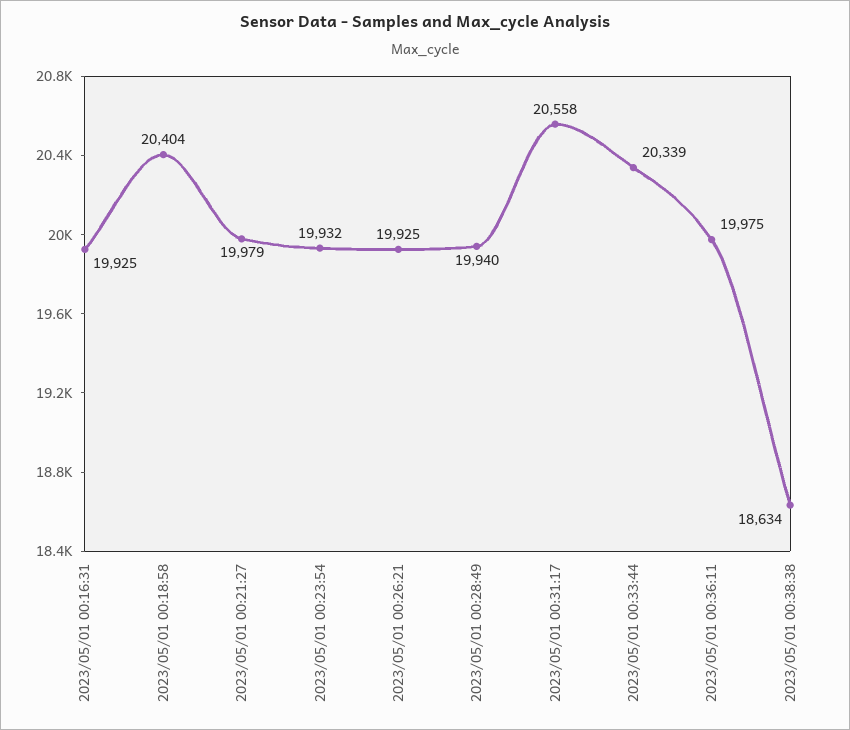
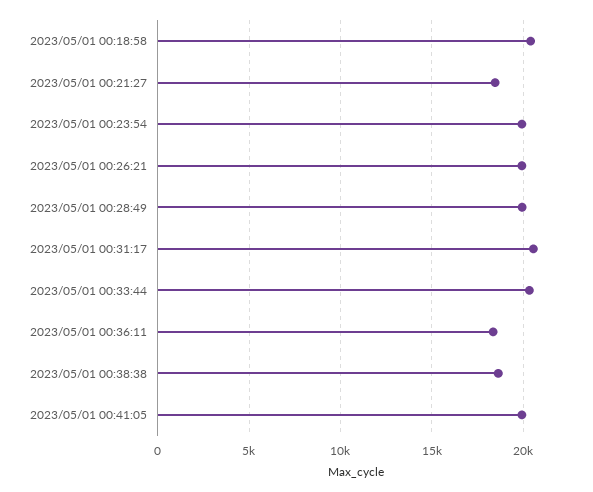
2023/05/01 00:16:31: 19925 -> none
2023/05/01 00:21:27: 19979 -> 18500
2023/05/01 00:36:11: 19975 -> 18500
2023/05/01 00:41:05: none -> 20000

